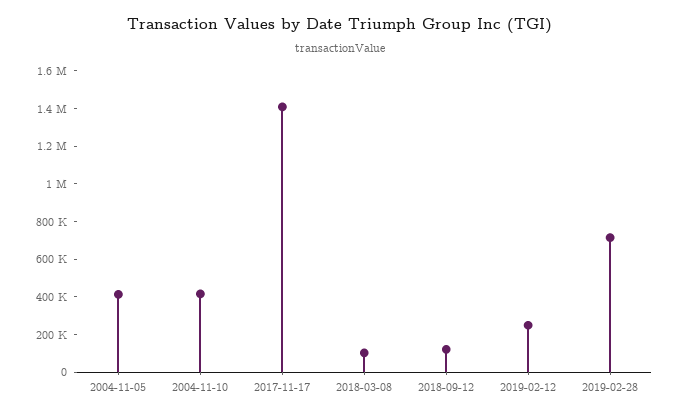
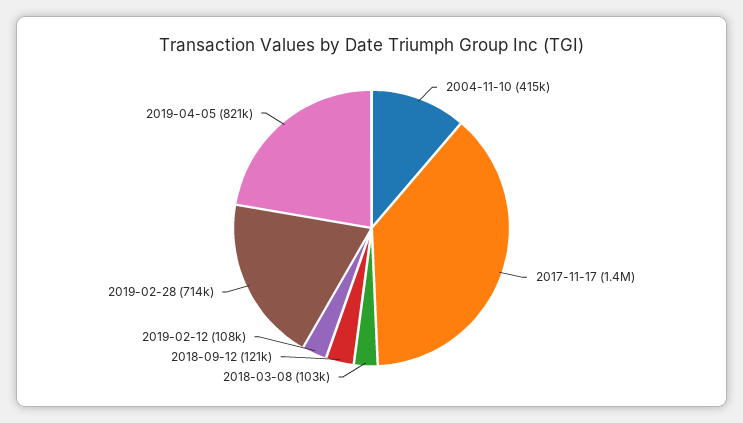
2004-11-05: 400000 -> none
2019-02-12: 250000 -> 108000
2019-04-05: none -> 821000

